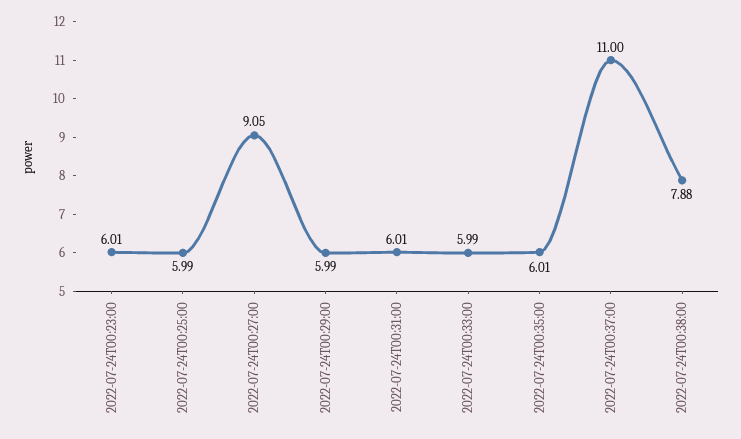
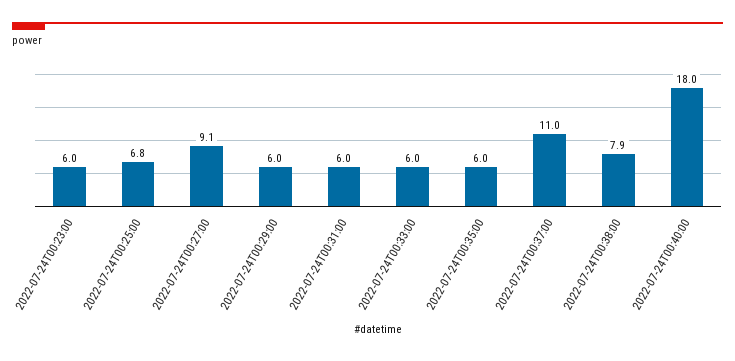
2022-07-24T00:25:00: 5.99 -> 6.8
2022-07-24T00:40:00: none -> 18

